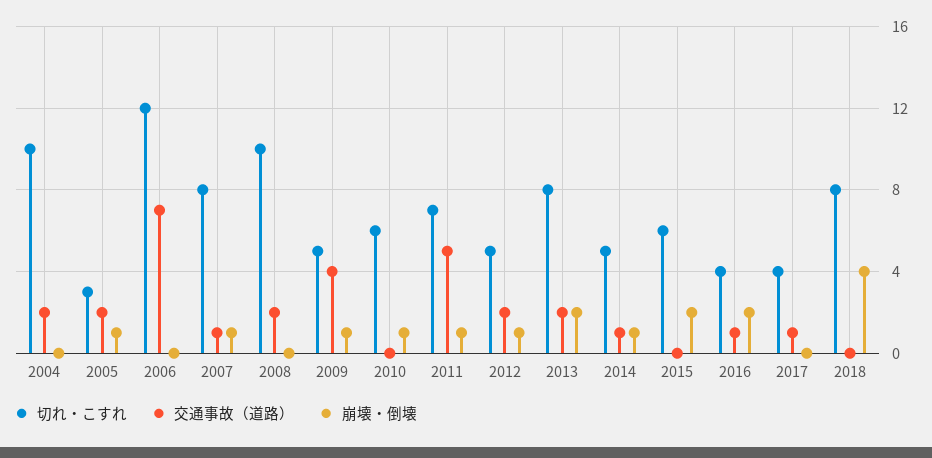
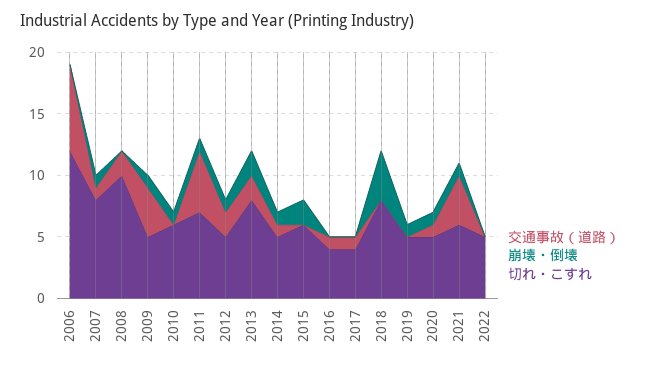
切れ・こすれ, 2004: 10 -> none
交通事故（道路）, 2004: 2 -> none
崩壊・倒壊, 2004: 0 -> none
切れ・こすれ, 2005: 3 -> none
交通事故（道路）, 2005: 2 -> none
崩壊・倒壊, 2005: 1 -> none
崩壊・倒壊, 2016: 2 -> 0
交通事故（道路）, 2019: none -> 0
崩壊・倒壊, 2019: none -> 1
切れ・こすれ, 2019: none -> 5
交通事故（道路）, 2020: none -> 1
崩壊・倒壊, 2020: none -> 1
切れ・こすれ, 2020: none -> 5
交通事故（道路）, 2021: none -> 4
崩壊・倒壊, 2021: none -> 1
切れ・こすれ, 2021: none -> 6
交通事故（道路）, 2022: none -> 0
崩壊・倒壊, 2022: none -> 0
切れ・こすれ, 2022: none -> 5

